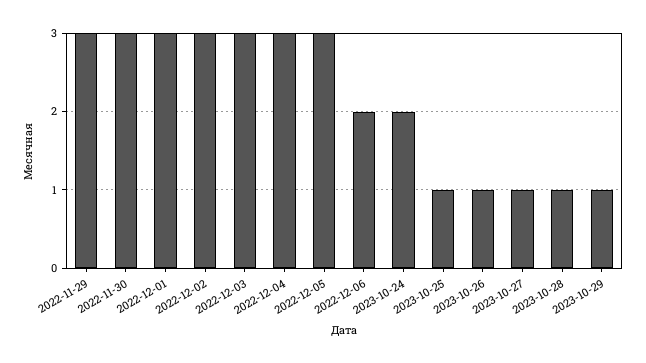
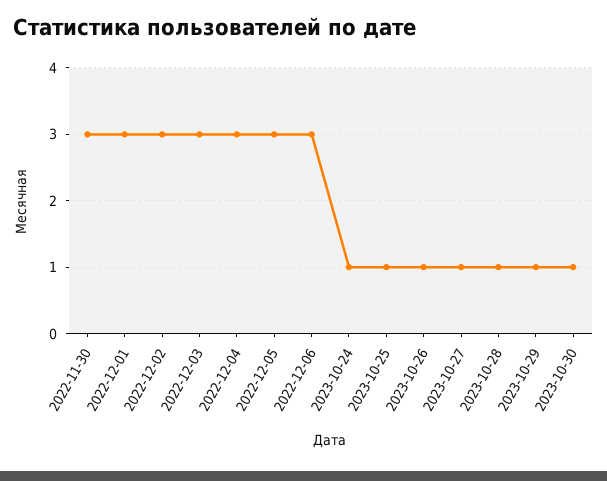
2022-11-29: 3 -> none
2022-12-06: 2 -> 3
2023-10-24: 2 -> 1
2023-10-30: none -> 1

